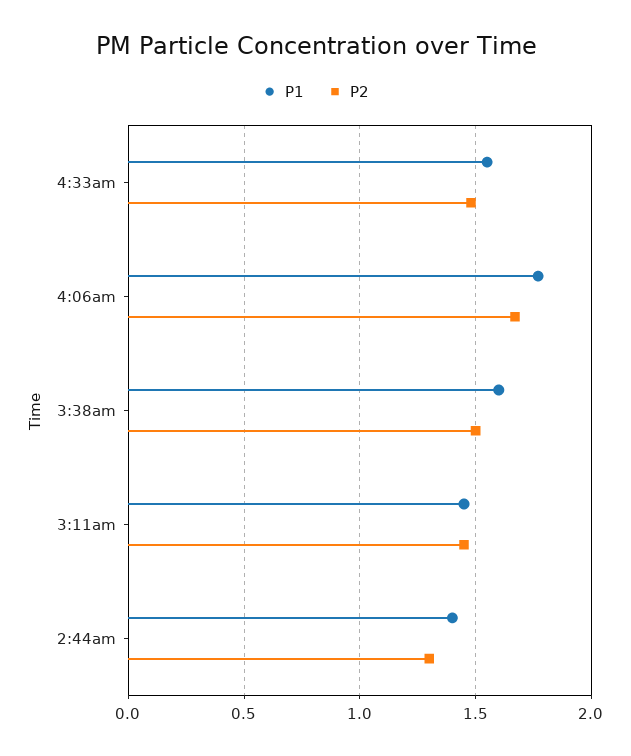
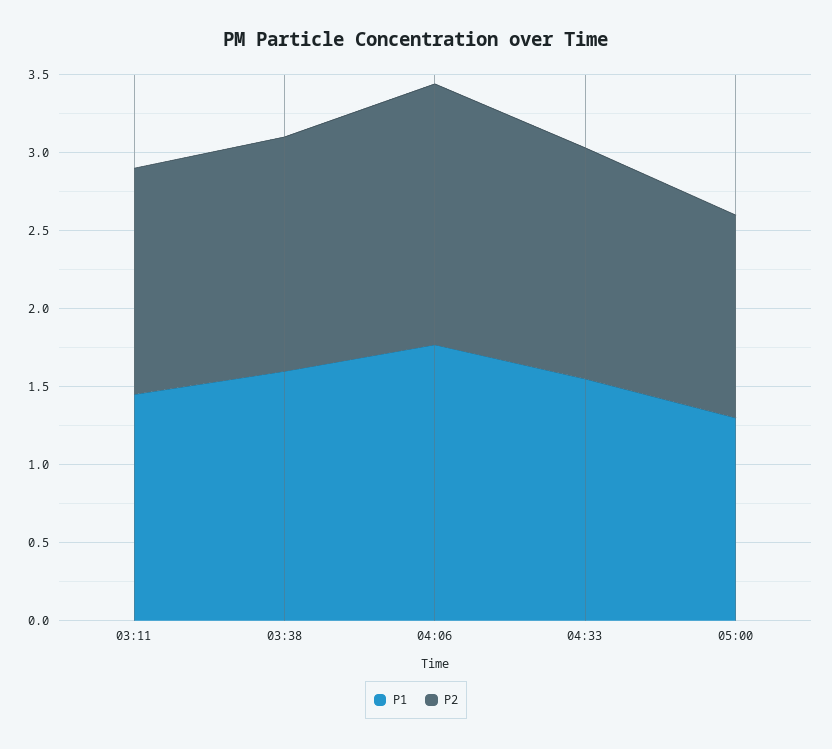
P1, 2:44am: 1.4 -> none
P2, 2:44am: 1.3 -> none
P1, 05:00: none -> 1.3
P2, 05:00: none -> 1.3

